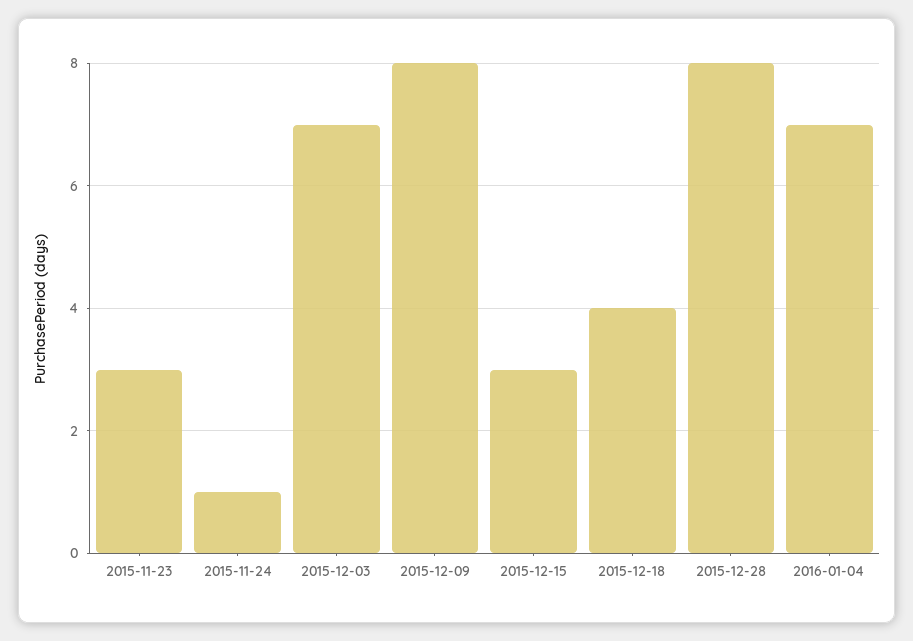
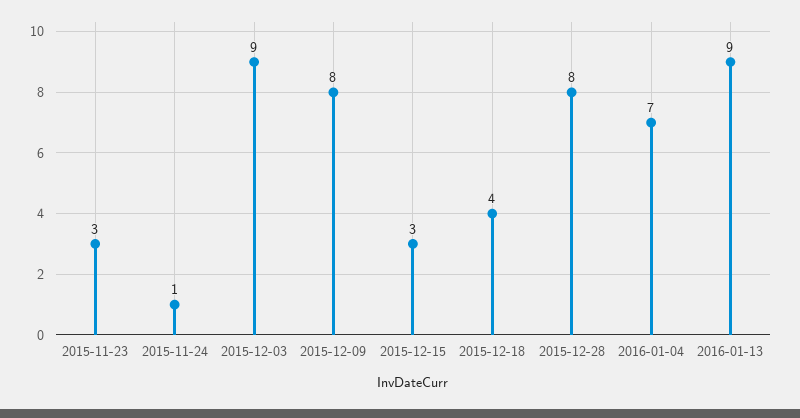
2015-12-03: 7 -> 9
2016-01-13: none -> 9

